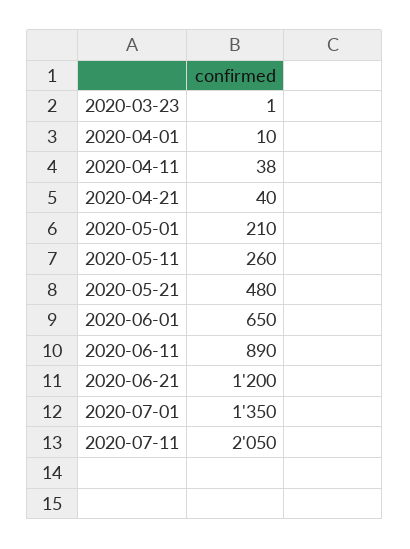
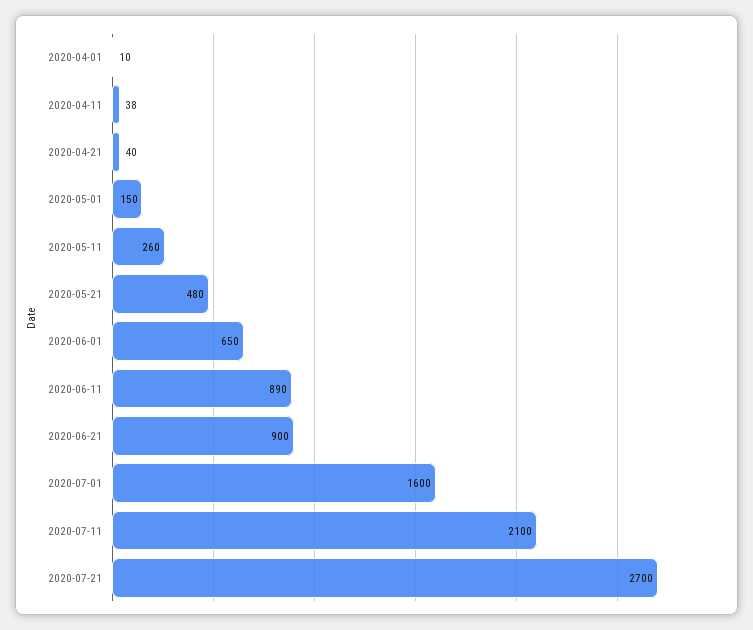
2020-03-23: 1 -> none
2020-05-01: 210 -> 150
2020-06-21: 1200 -> 900
2020-07-01: 1350 -> 1600
2020-07-11: 2050 -> 2100
2020-07-21: none -> 2700

